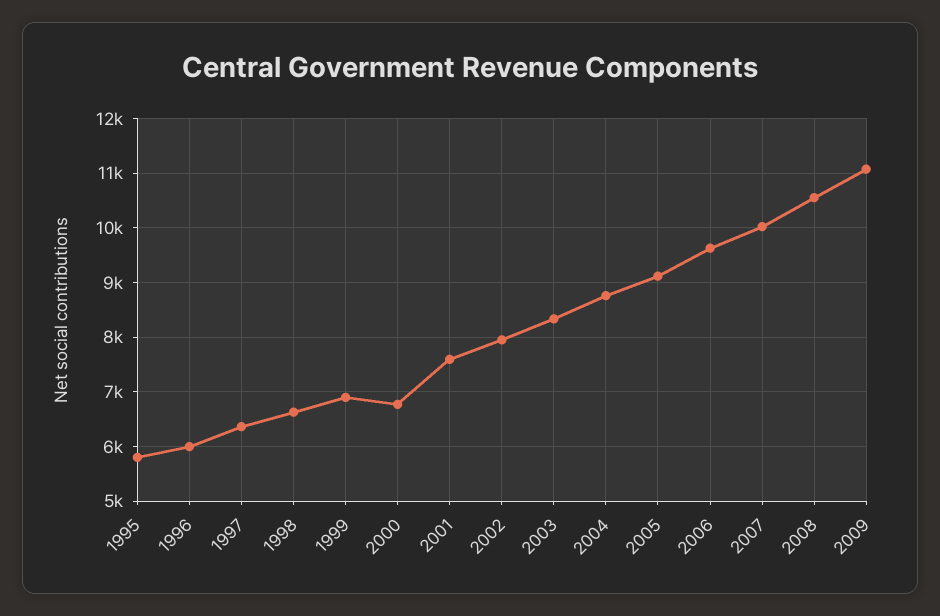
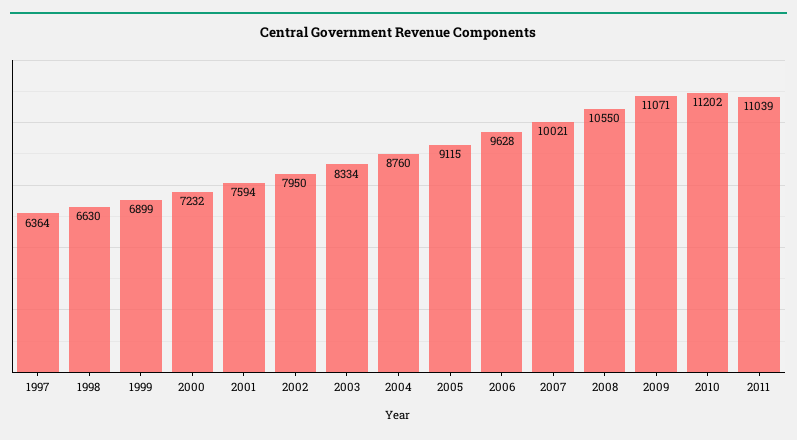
1995: 5800 -> none
1996: 6000 -> none
2000: 6800 -> 7232
2010: none -> 11202
2011: none -> 11039

